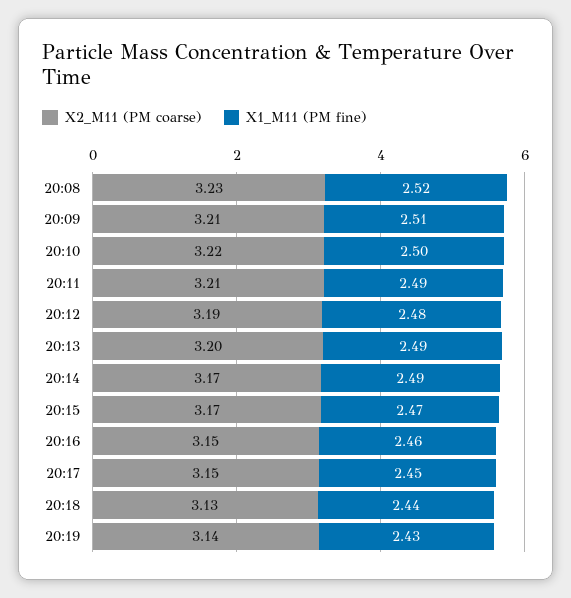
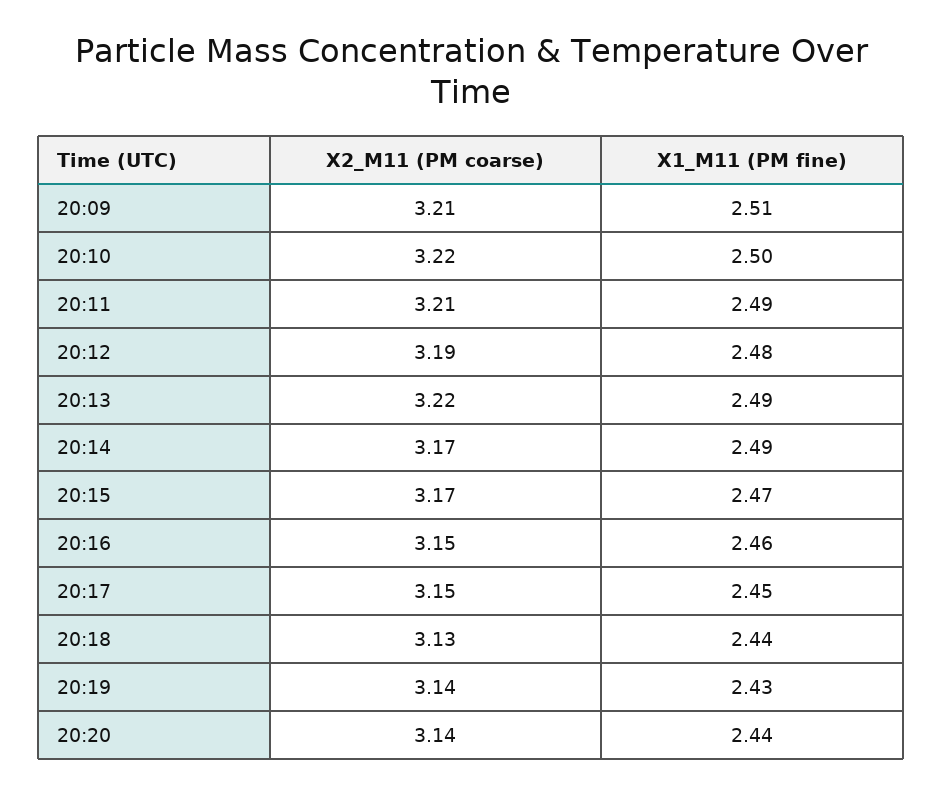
X2_M11 (PM coarse), 20:08: 3.23 -> none
X1_M11 (PM fine), 20:08: 2.52 -> none
X2_M11 (PM coarse), 20:13: 3.2 -> 3.22
X2_M11 (PM coarse), 20:20: none -> 3.14
X1_M11 (PM fine), 20:20: none -> 2.44

